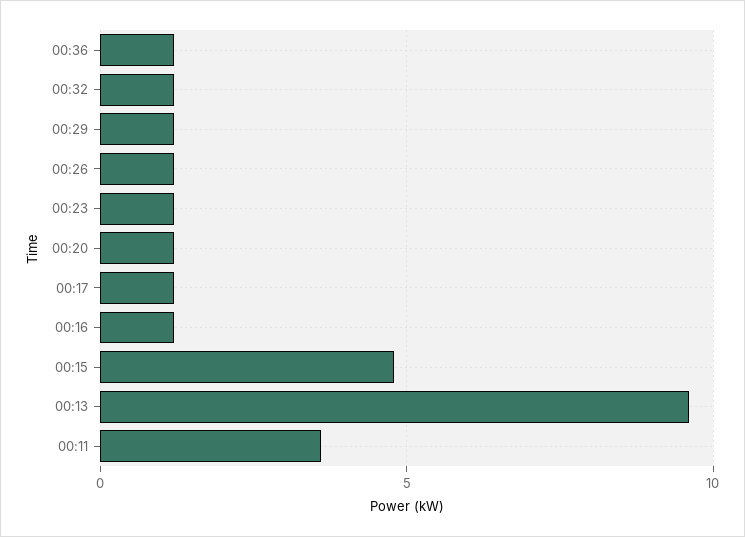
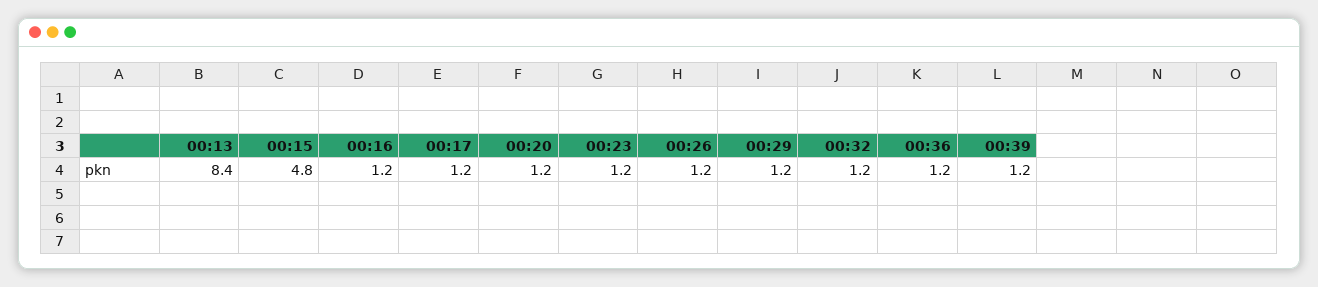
00:13: 9.5 -> 8.4
00:11: 3.5 -> none
00:39: none -> 1.2

